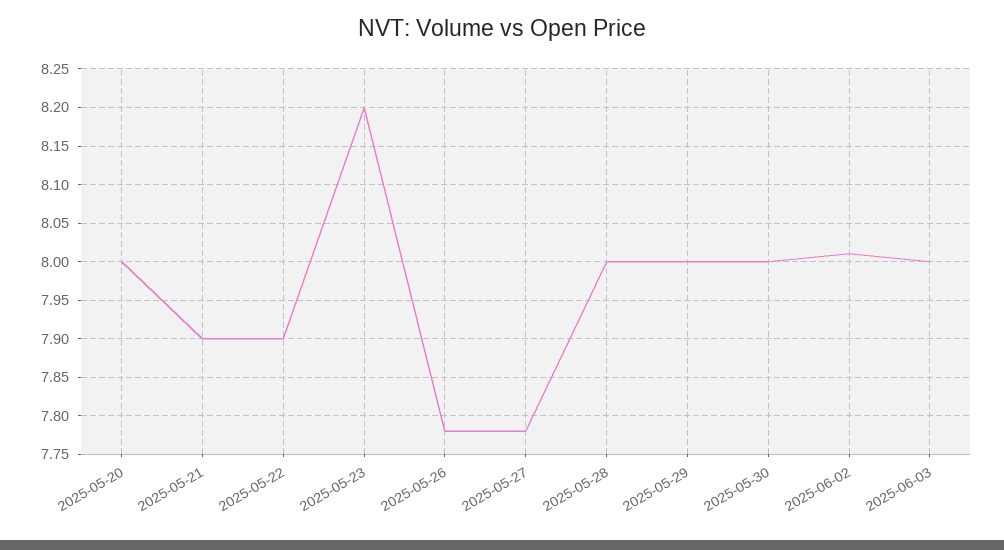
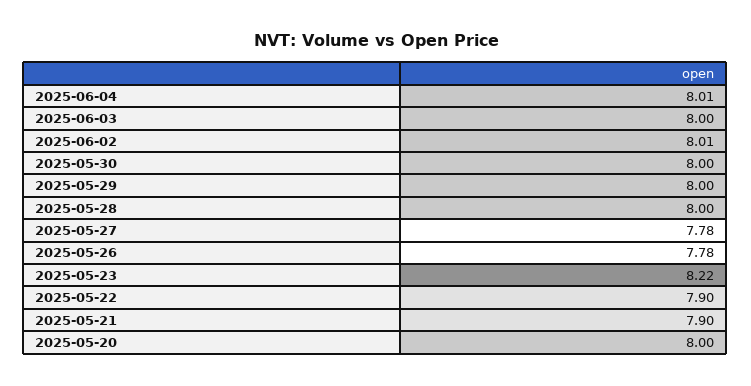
2025-05-23: 8.2 -> 8.22
2025-06-04: none -> 8.01

